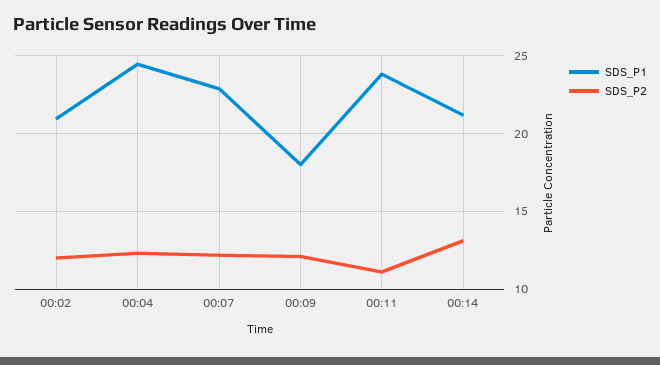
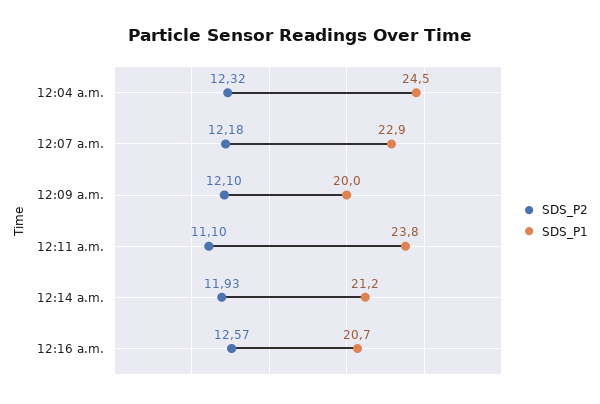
SDS_P1, 00:02: 21 -> none
SDS_P2, 00:02: 12 -> none
SDS_P1, 00:09: 18 -> 20
SDS_P2, 00:14: 13 -> 11.93
SDS_P2, 12:16 a.m.: none -> 12.57
SDS_P1, 12:16 a.m.: none -> 20.7

